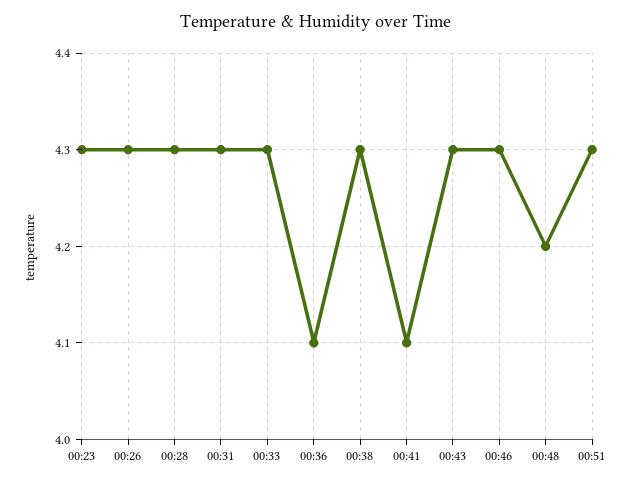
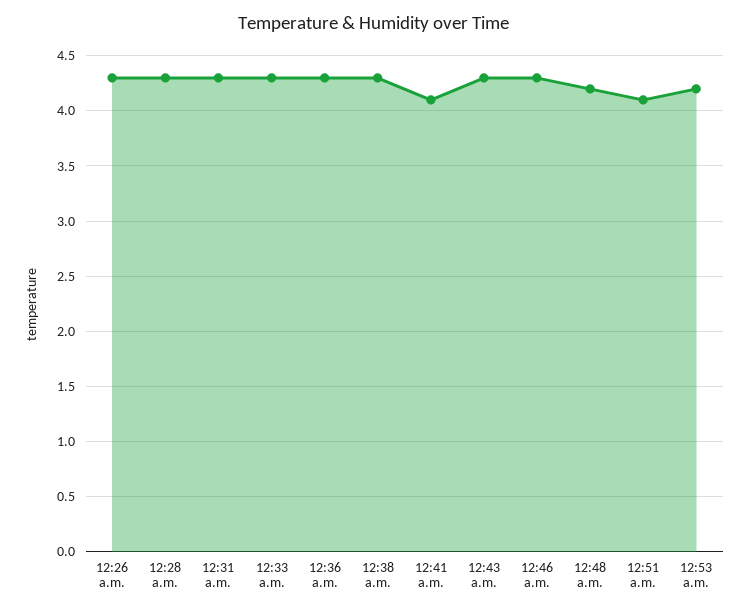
00:23: 4.3 -> none
00:36: 4.1 -> 4.3
00:51: 4.3 -> 4.1
12:53 a.m.: none -> 4.2

